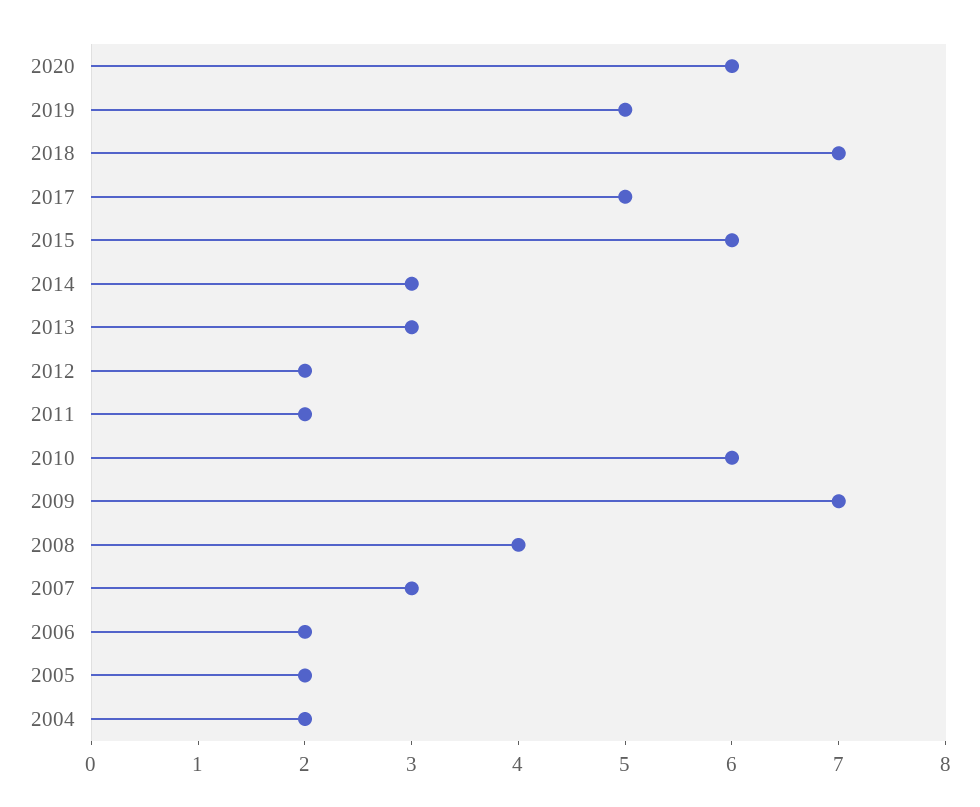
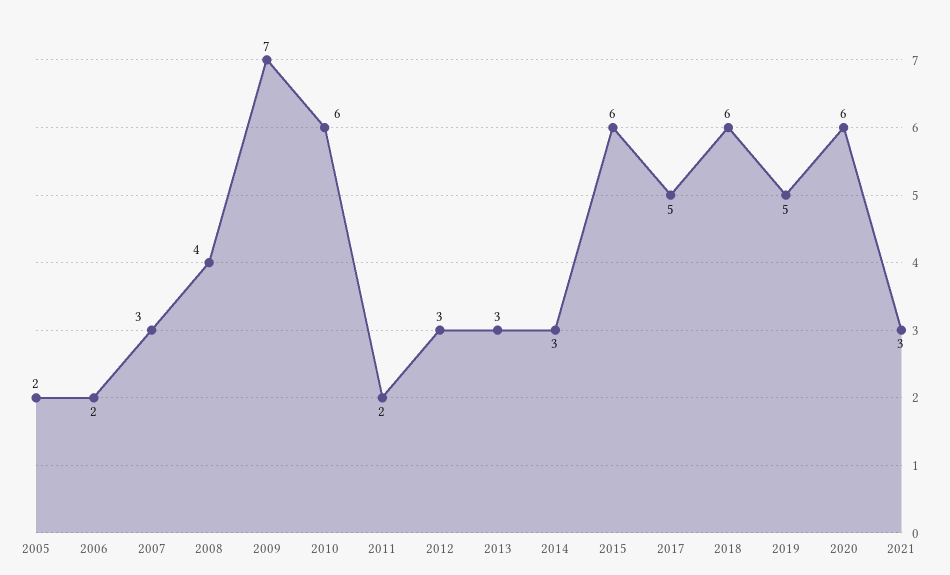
2018: 7 -> 6
2012: 2 -> 3
2004: 2 -> none
2021: none -> 3

